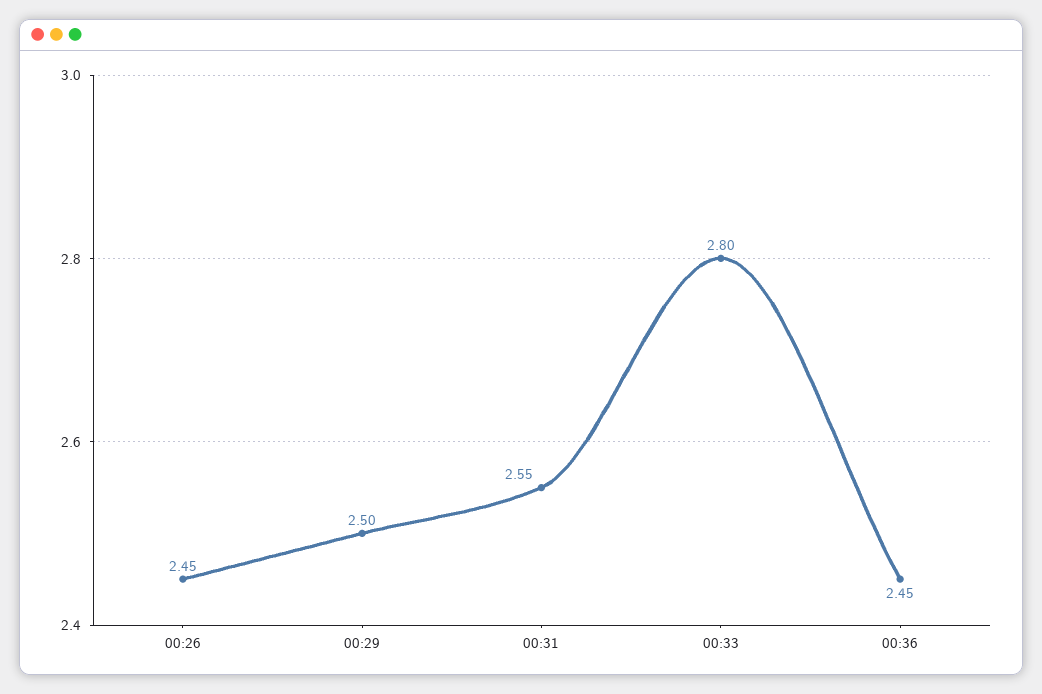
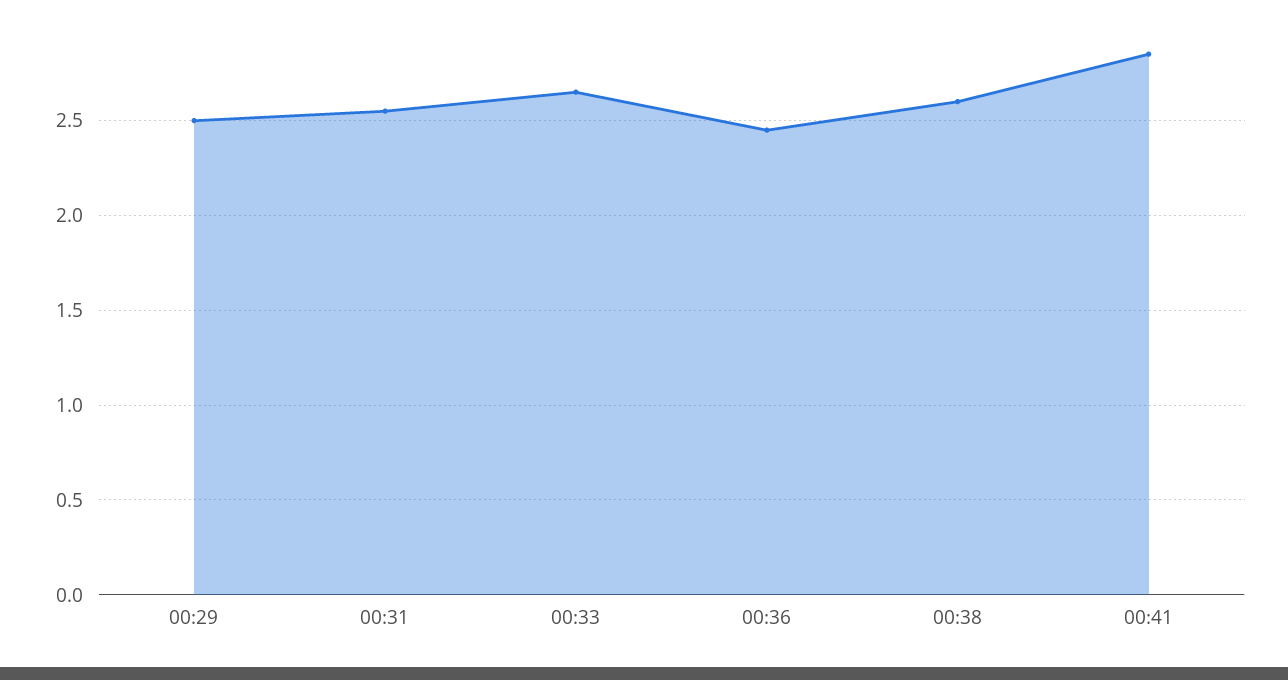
00:26: 2.45 -> none
00:33: 2.8 -> 2.65
00:38: none -> 2.6
00:41: none -> 2.85

